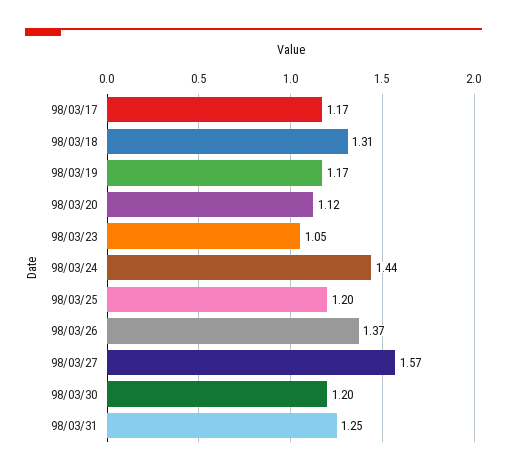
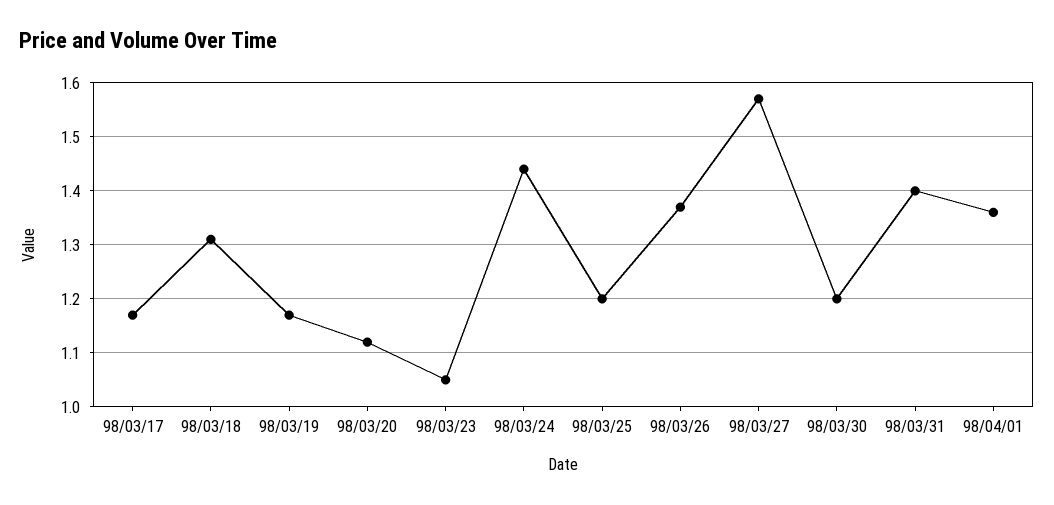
98/03/31: 1.25 -> 1.4
98/04/01: none -> 1.35

